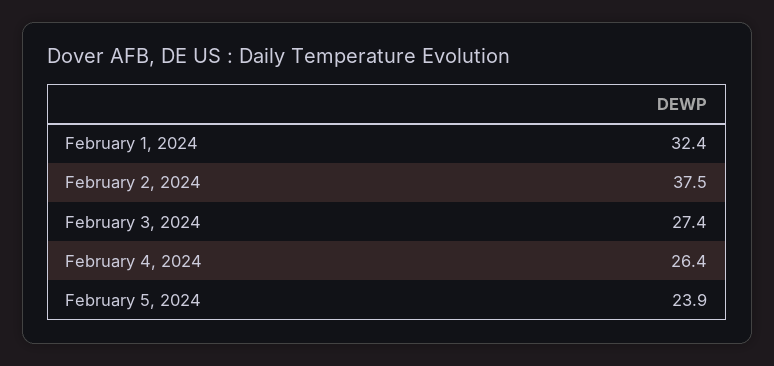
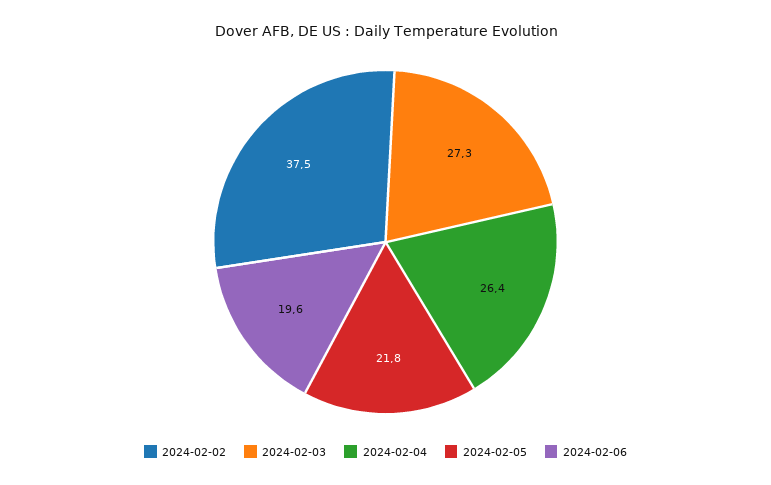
February 1, 2024: 32.4 -> none
February 3, 2024: 27.4 -> 27.3
February 5, 2024: 23.9 -> 21.8
2024-02-06: none -> 19.6

